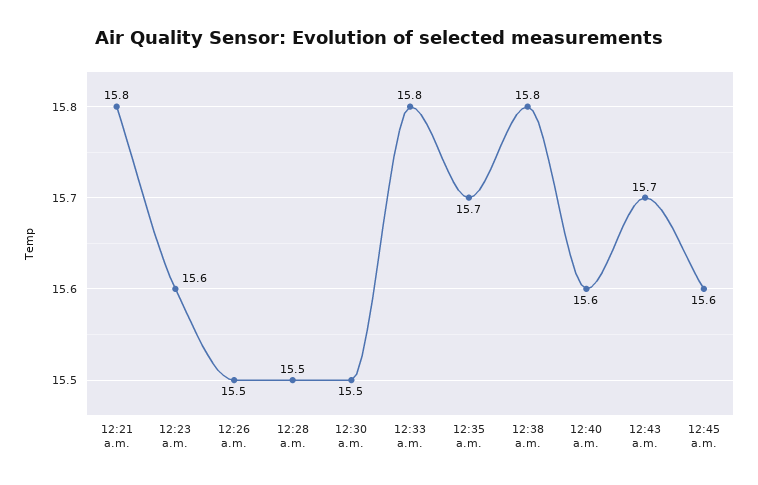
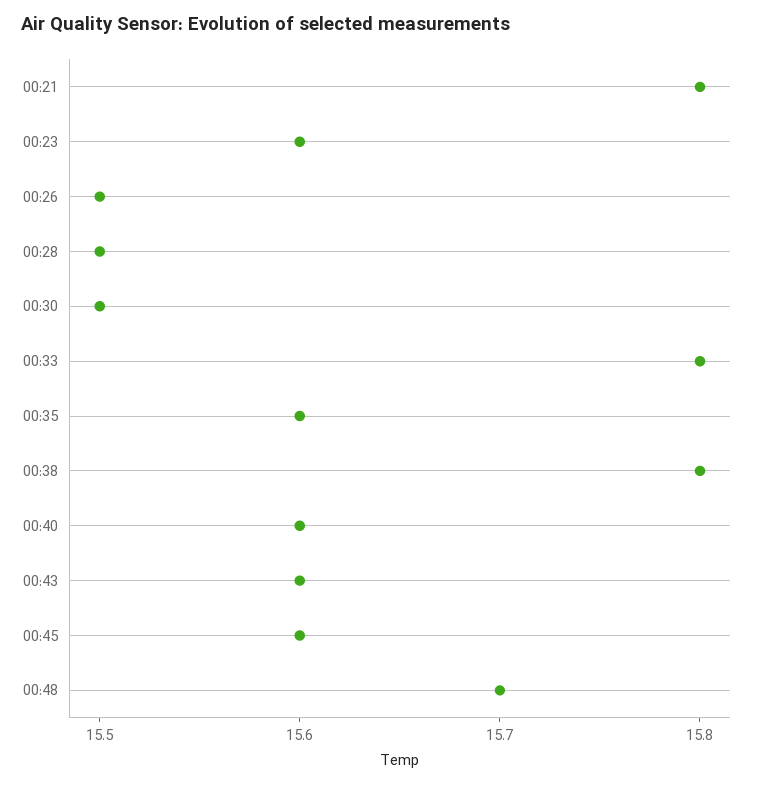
12:35 a.m.: 15.7 -> 15.6
12:43 a.m.: 15.7 -> 15.6
00:48: none -> 15.7

